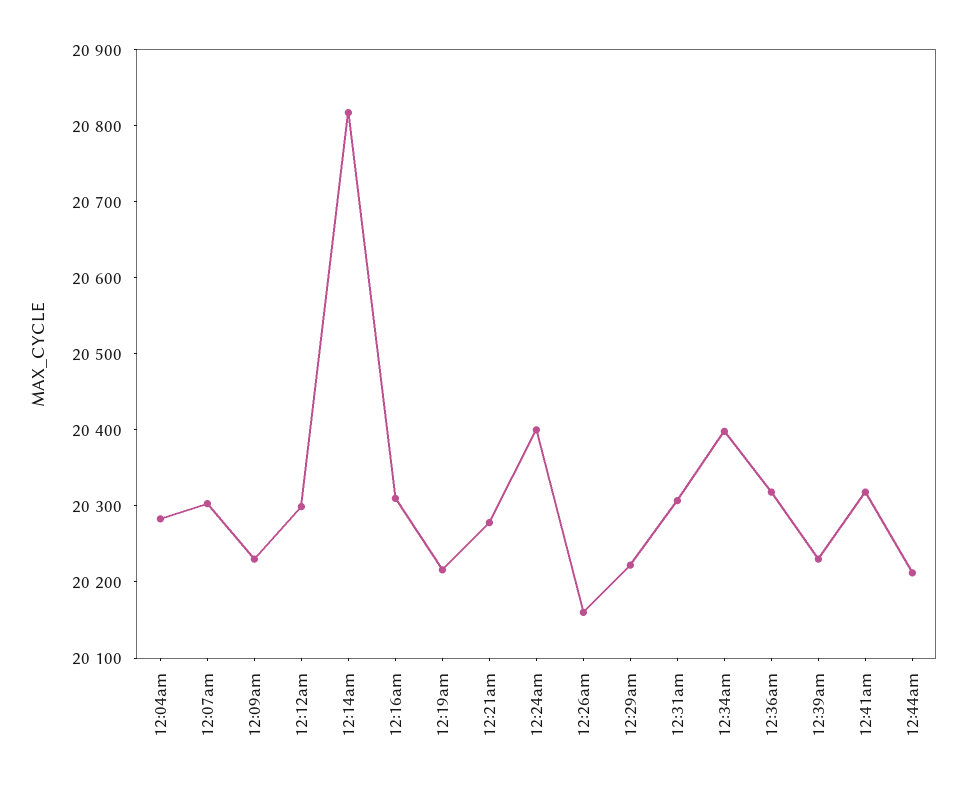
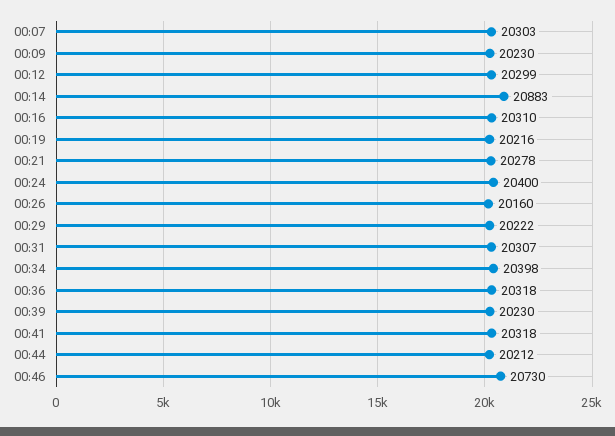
12:04am: 20280 -> none
12:14am: 20820 -> 20883
00:46: none -> 20730

